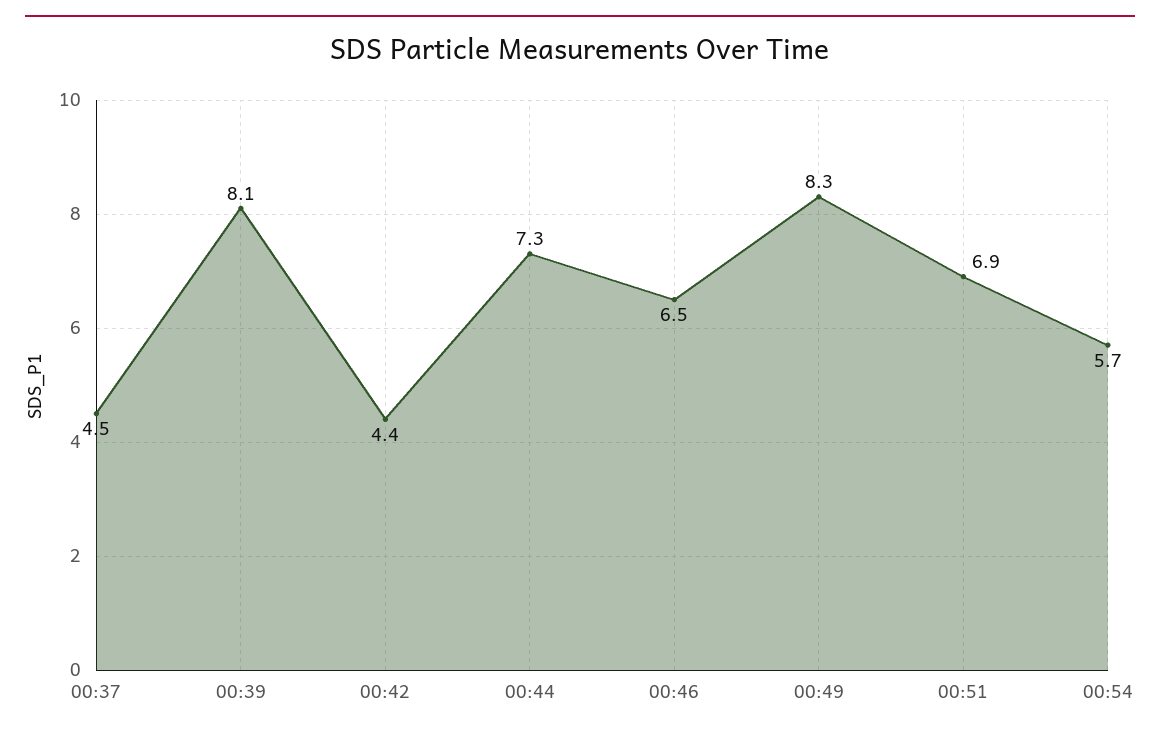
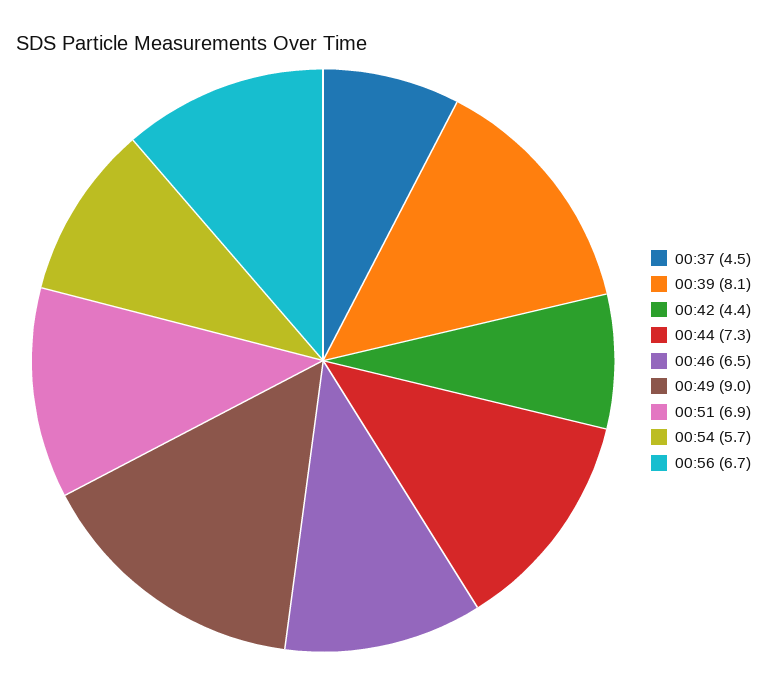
00:49: 8.3 -> 9
00:56: none -> 6.7

